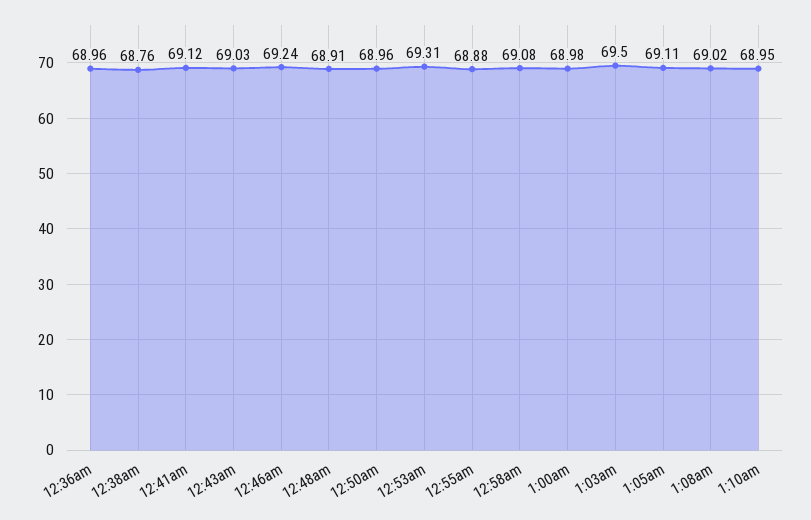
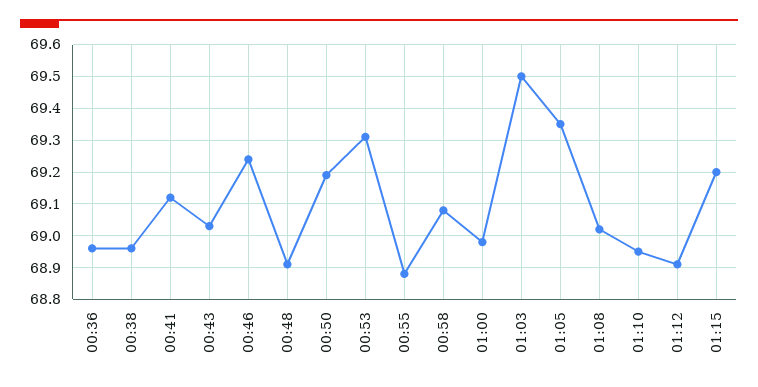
12:38am: 68.76 -> 68.95
12:50am: 68.96 -> 69.2
1:05am: 69.11 -> 69.35
01:12: none -> 68.9
01:15: none -> 69.2

